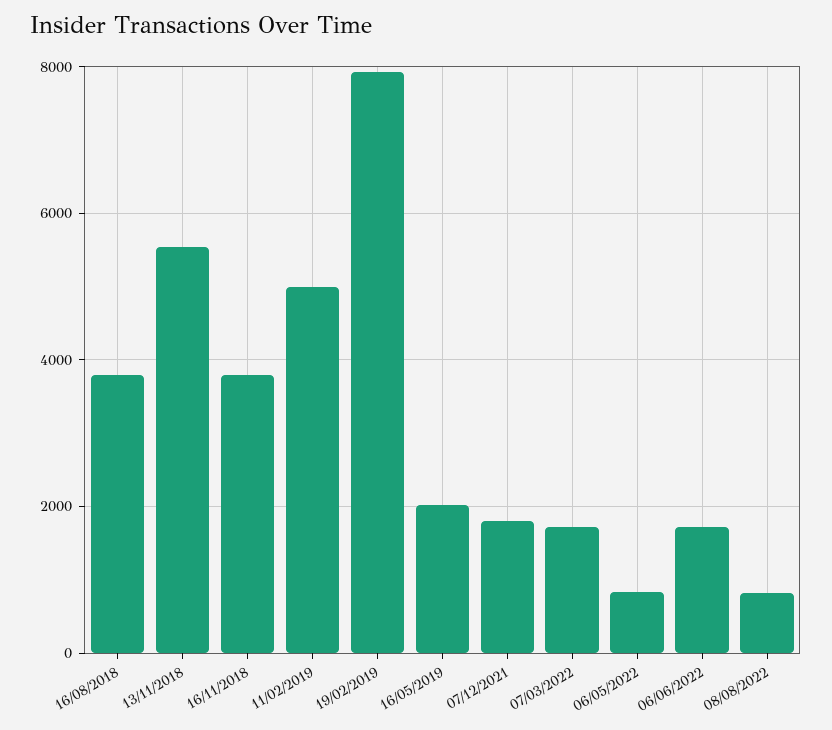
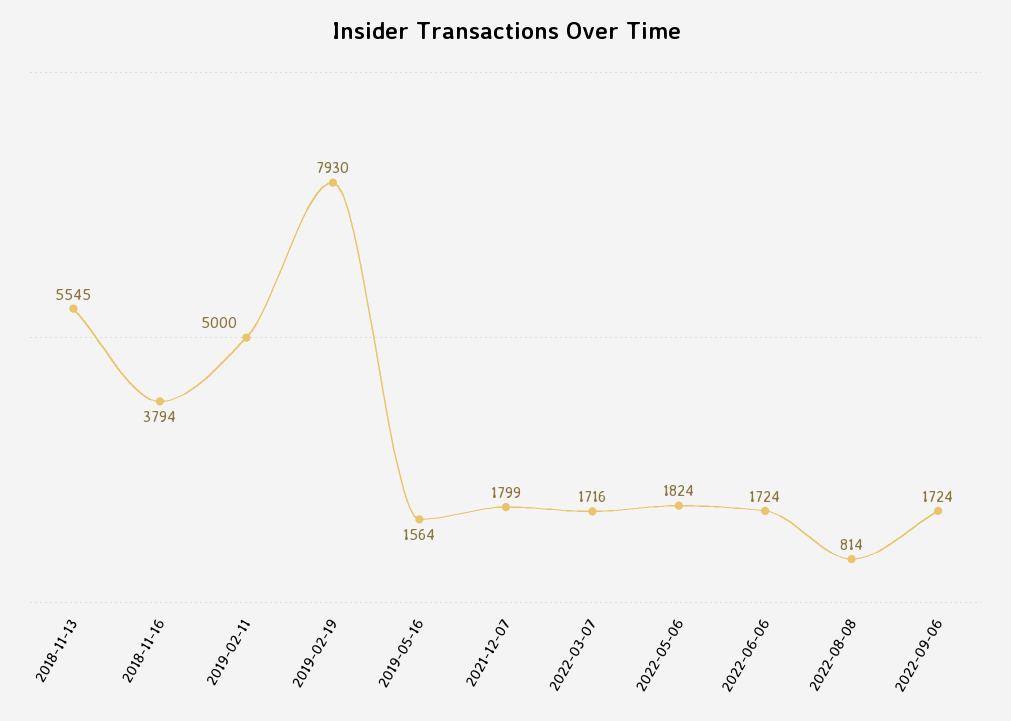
16/08/2018: 3800 -> none
16/05/2019: 2000 -> 1564
06/05/2022: 800 -> 1824
2022-09-06: none -> 1724

